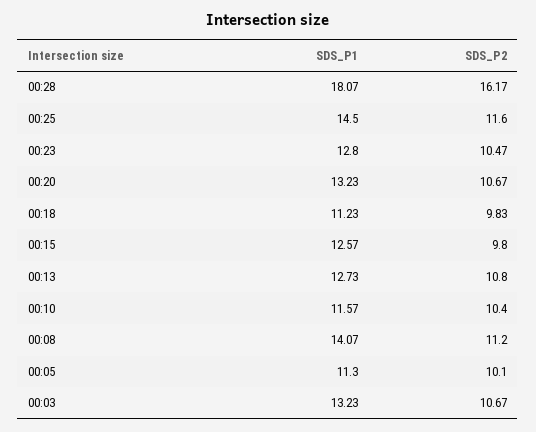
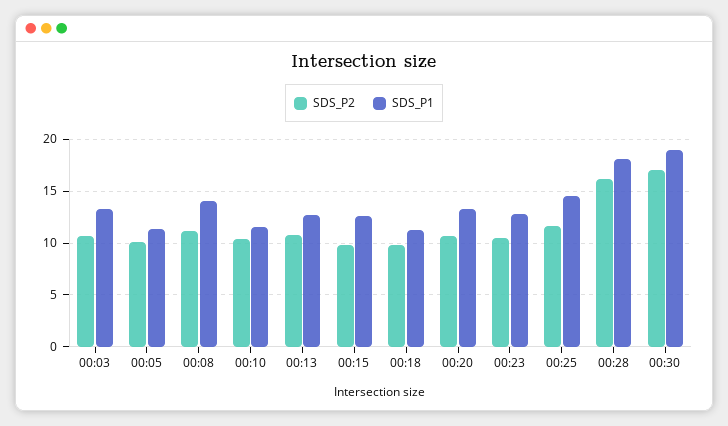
SDS_P2, 00:30: none -> 17
SDS_P1, 00:30: none -> 19

